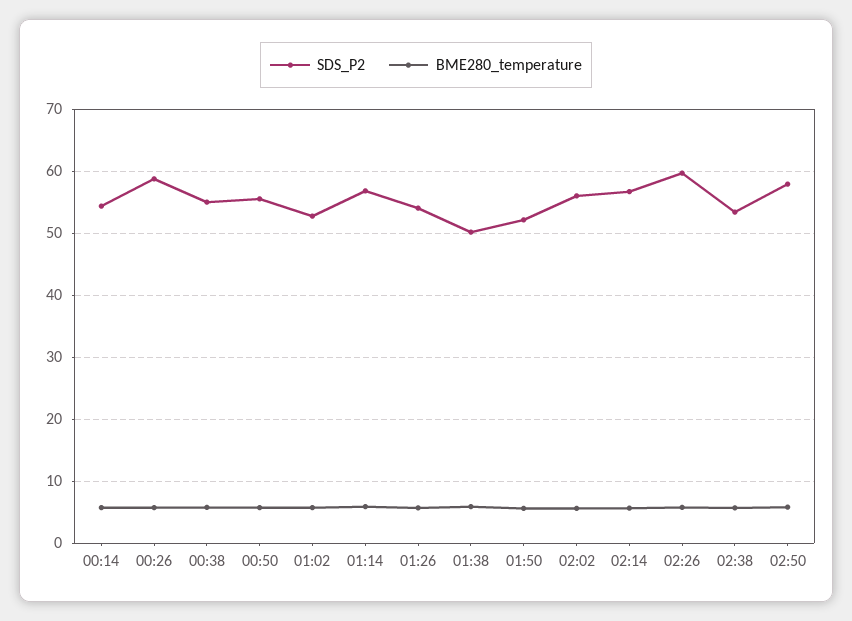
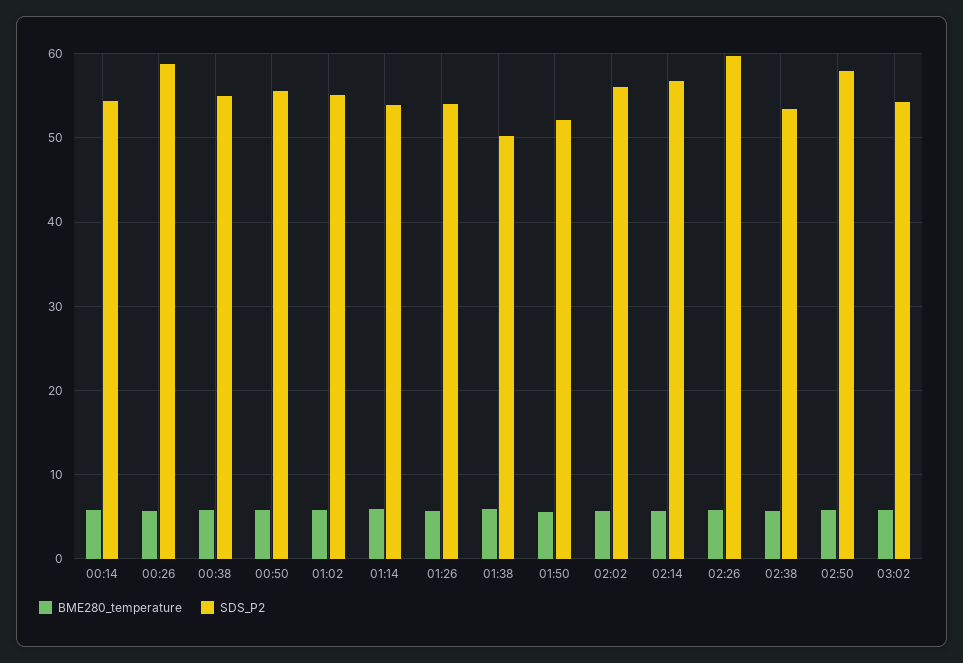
SDS_P2, 01:02: 53 -> 55
SDS_P2, 01:14: 57 -> 54
BME280_temperature, 03:02: none -> 6
SDS_P2, 03:02: none -> 54

